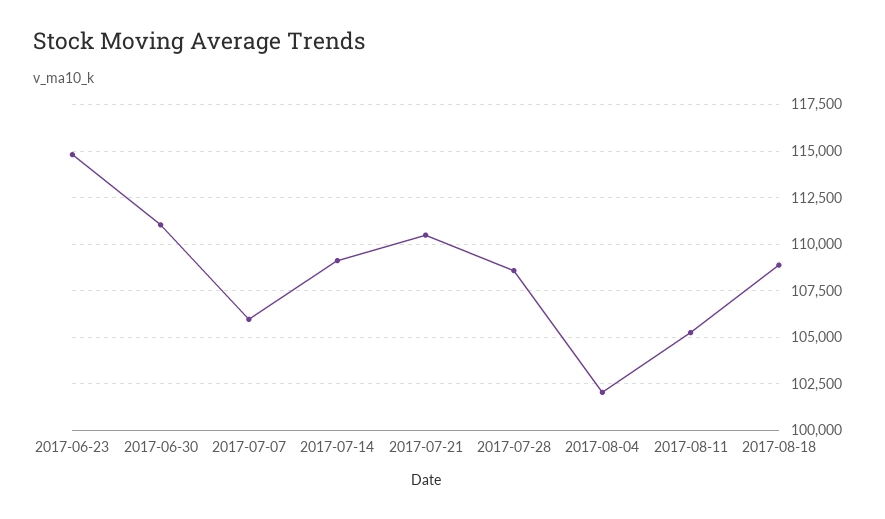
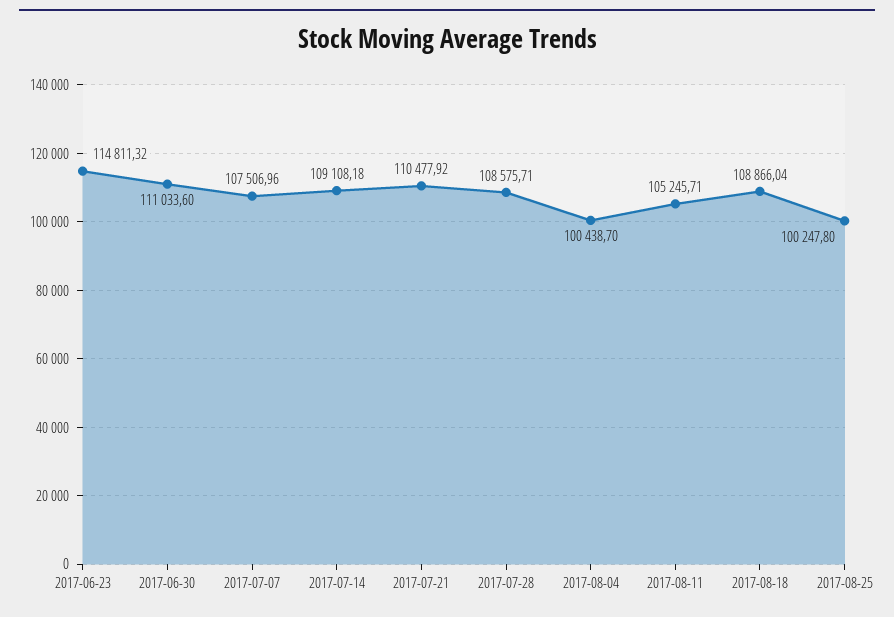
2017-07-07: 106000 -> 107506.96
2017-08-04: 102000 -> 100438.7
2017-08-25: none -> 100247.8

